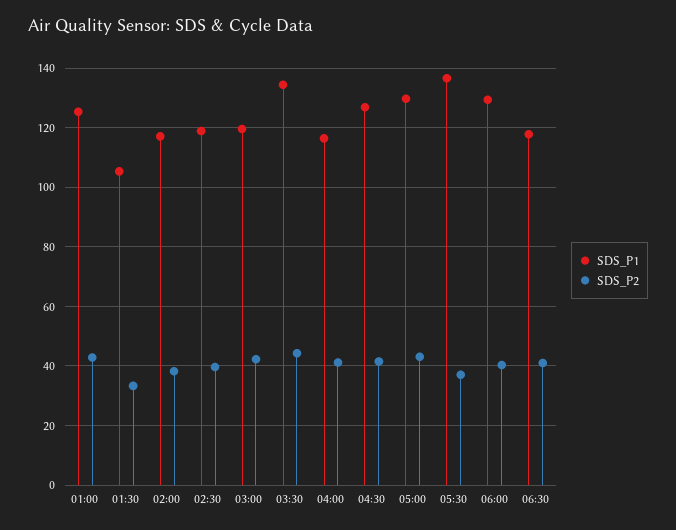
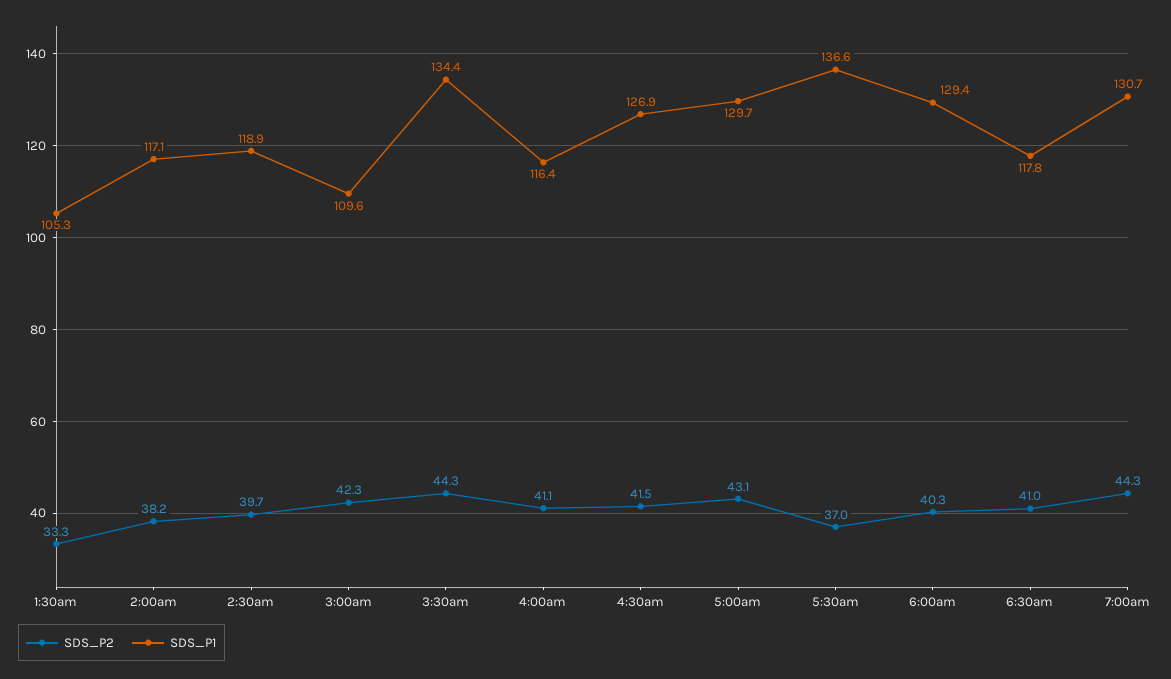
SDS_P1, 01:00: 125 -> none
SDS_P2, 01:00: 42.5 -> none
SDS_P1, 03:00: 120 -> 109.6
SDS_P2, 7:00am: none -> 44.3
SDS_P1, 7:00am: none -> 130.7

